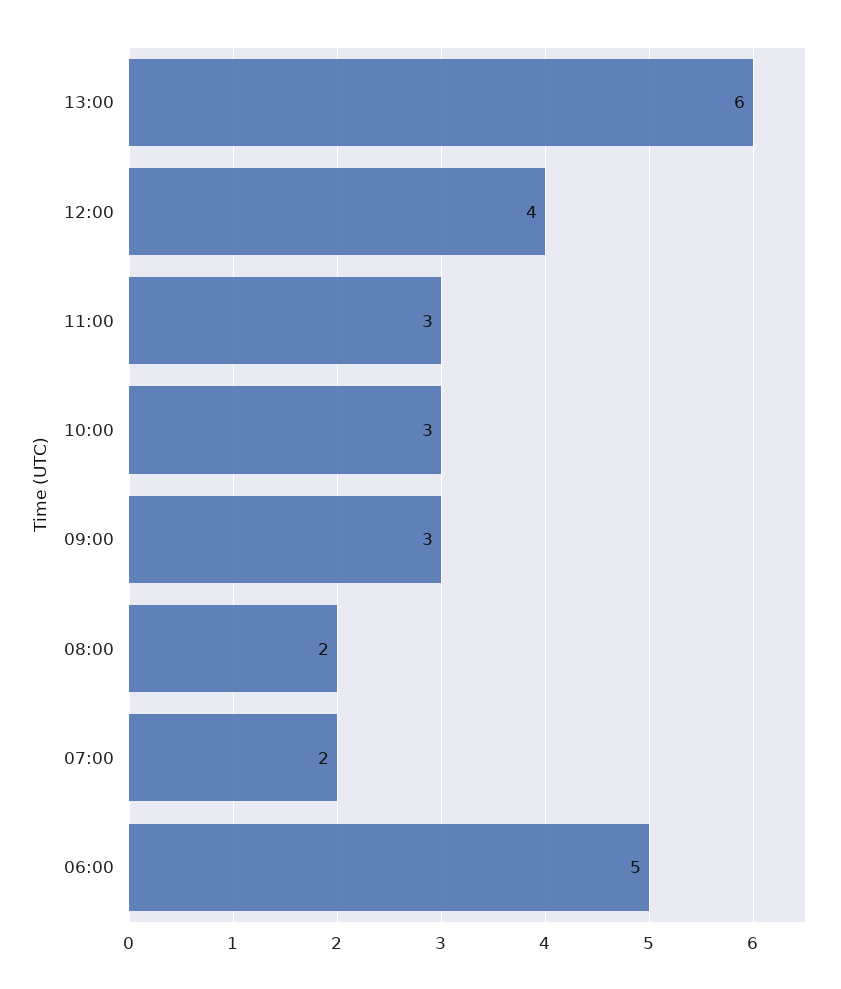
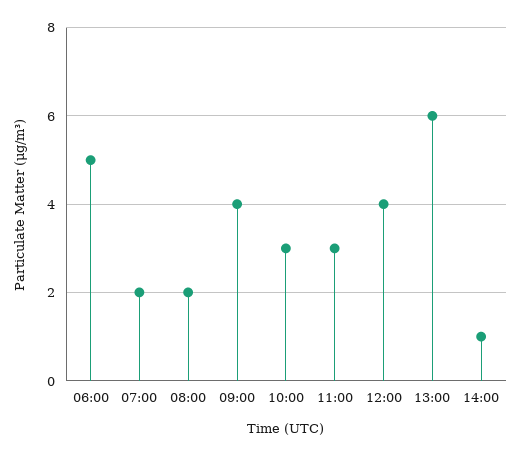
09:00: 3 -> 4
14:00: none -> 1

